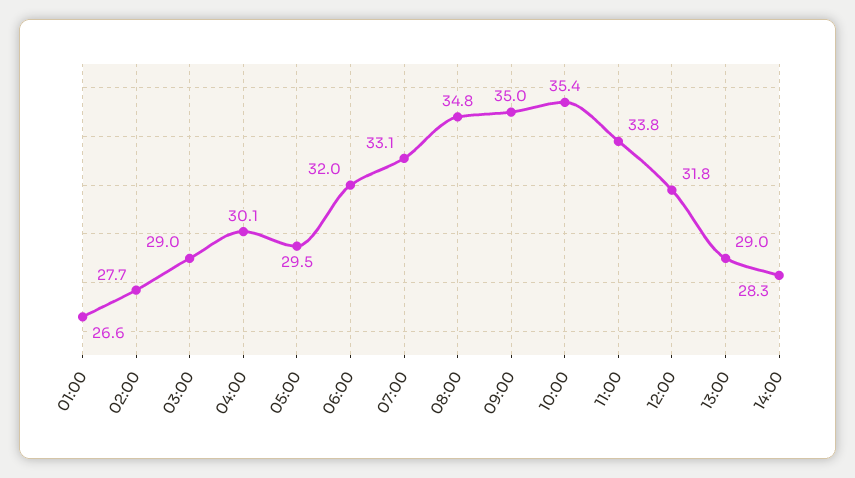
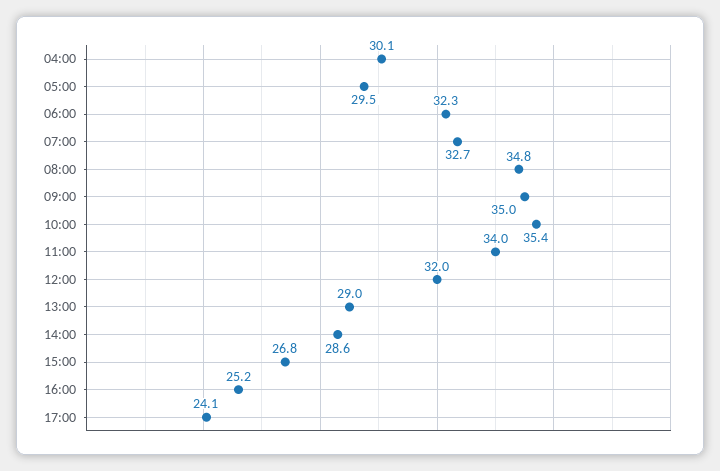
01:00: 26.6 -> none
02:00: 27.7 -> none
03:00: 29 -> none
06:00: 32 -> 32.3
07:00: 33.1 -> 32.7
11:00: 33.8 -> 34
12:00: 31.8 -> 32
14:00: 28.3 -> 28.6
15:00: none -> 26.8
16:00: none -> 25.2
17:00: none -> 24.1

